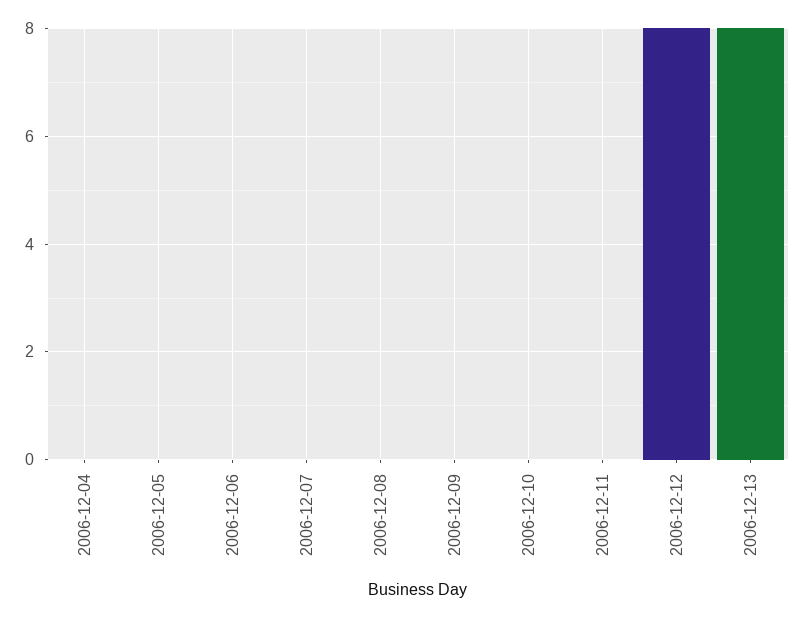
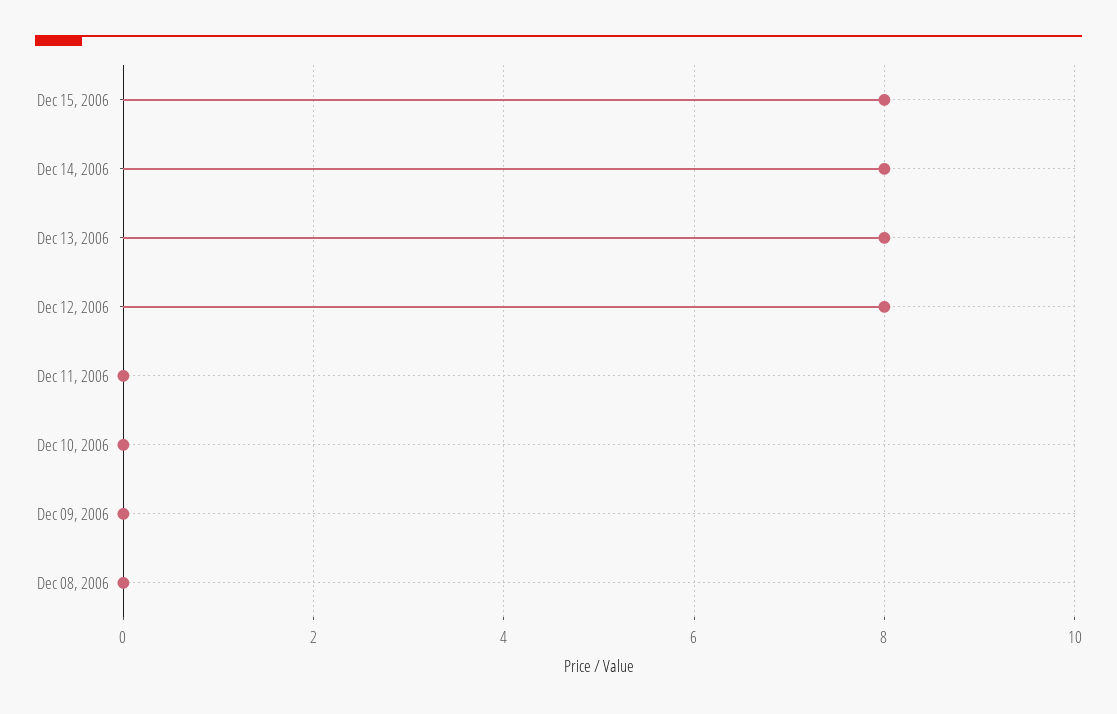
2006-12-04: 0 -> none
2006-12-05: 0 -> none
2006-12-06: 0 -> none
2006-12-07: 0 -> none
Dec 15, 2006: none -> 8
Dec 14, 2006: none -> 8

